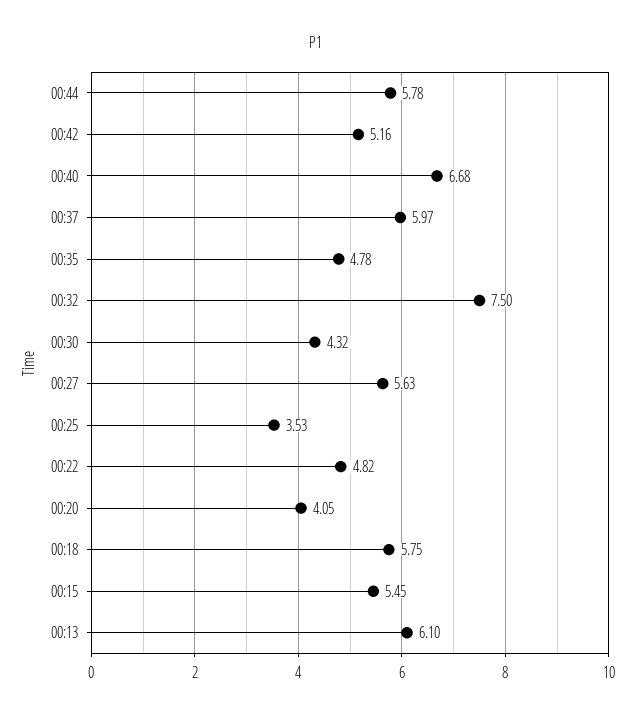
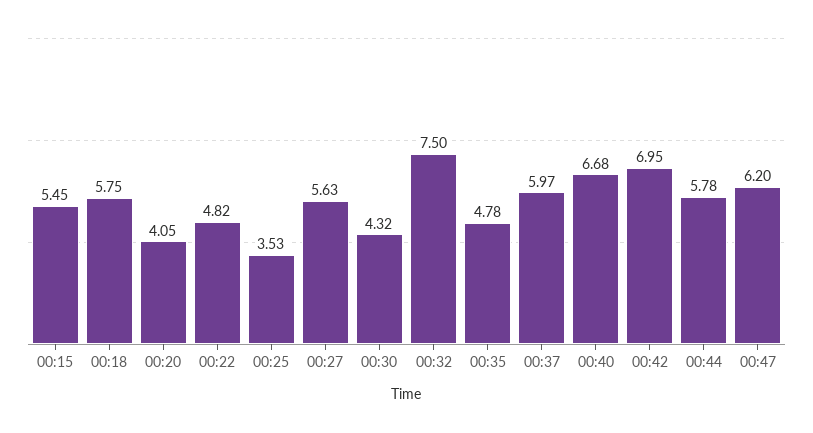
00:42: 5.16 -> 6.95
00:13: 6.1 -> none
00:47: none -> 6.2

